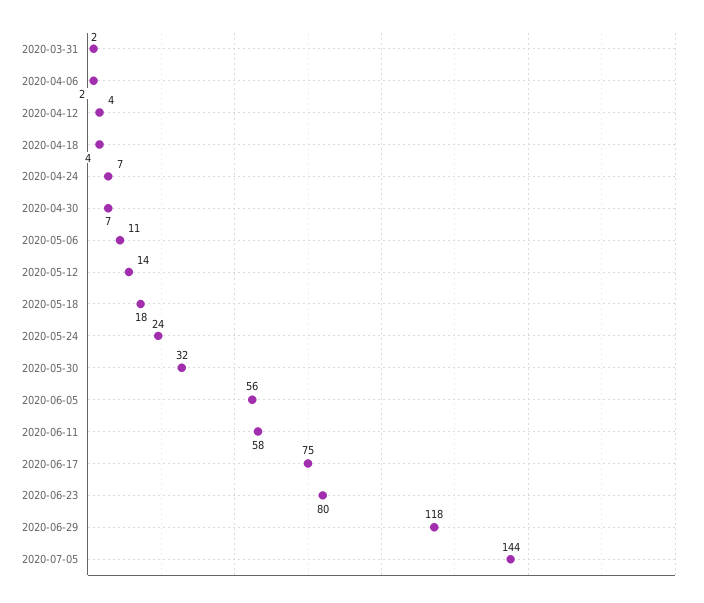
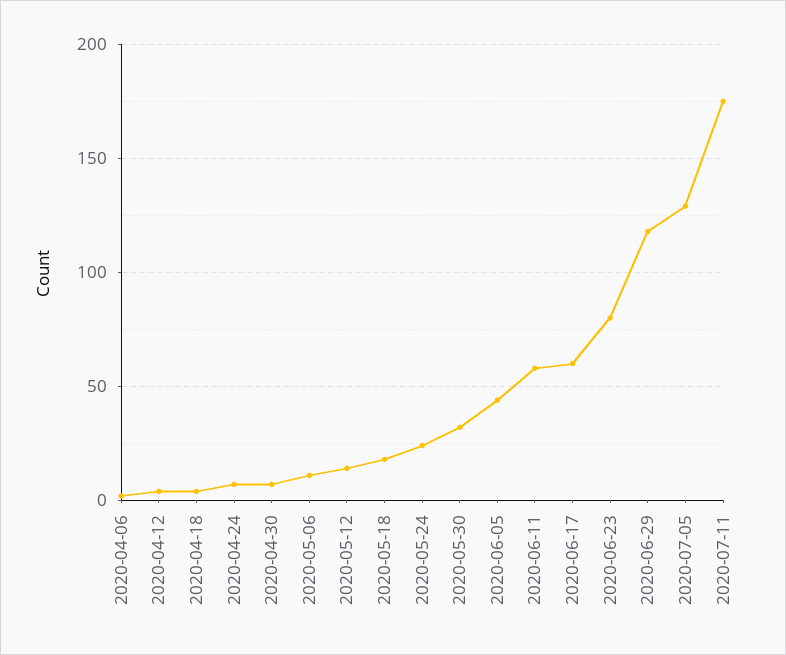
2020-03-31: 2 -> none
2020-06-05: 56 -> 45
2020-06-17: 75 -> 60
2020-07-05: 144 -> 130
2020-07-11: none -> 175

